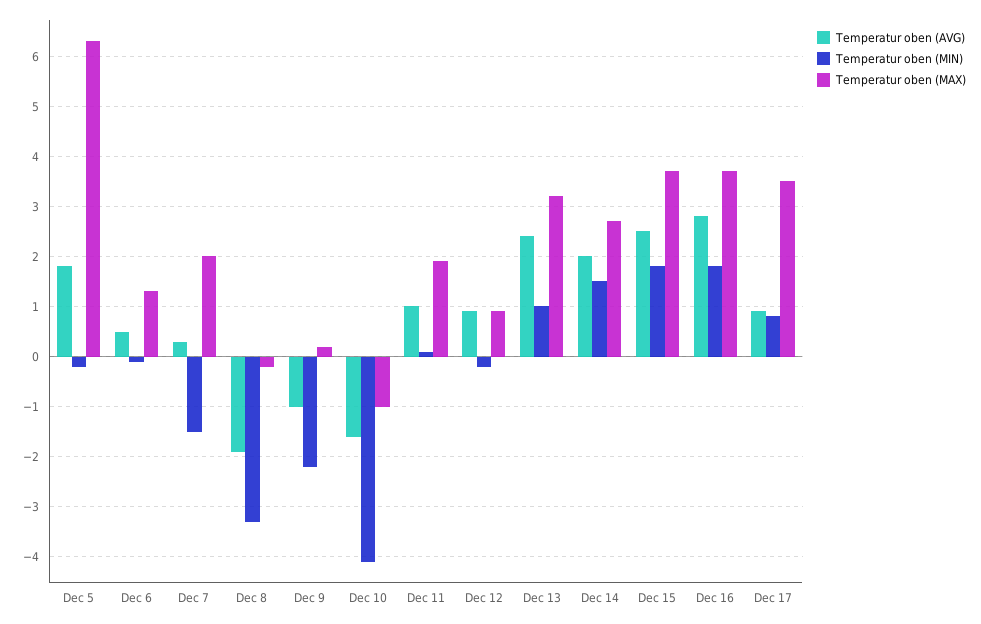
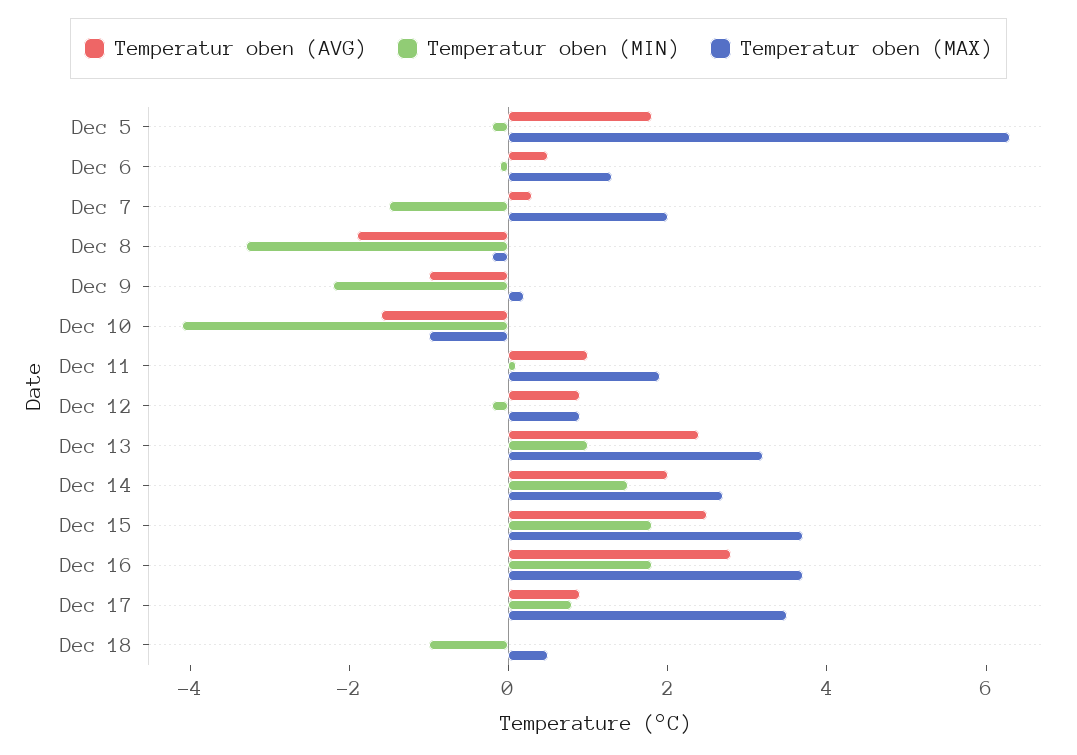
Temperatur oben (AVG), Dec 18: none -> 0
Temperatur oben (MIN), Dec 18: none -> -1
Temperatur oben (MAX), Dec 18: none -> 0.5

